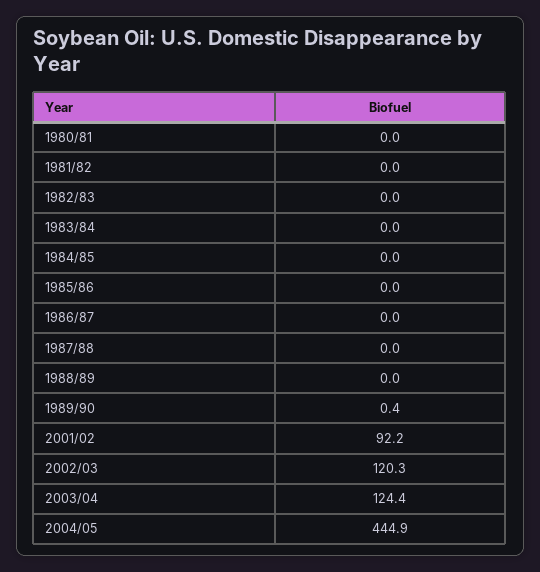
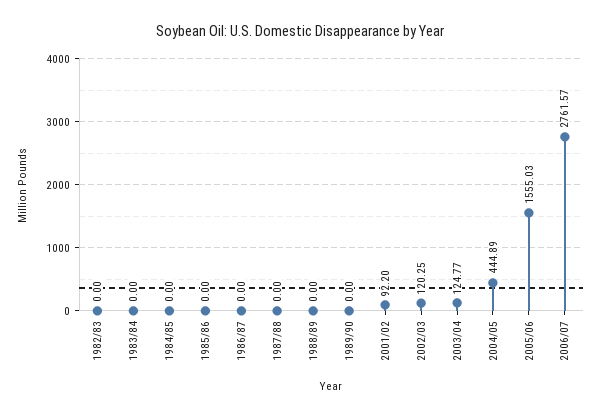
1980/81: 0 -> none
1981/82: 0 -> none
1989/90: 0.4 -> 0
2003/04: 124.4 -> 124.77
2005/06: none -> 1555.03
2006/07: none -> 2761.57

